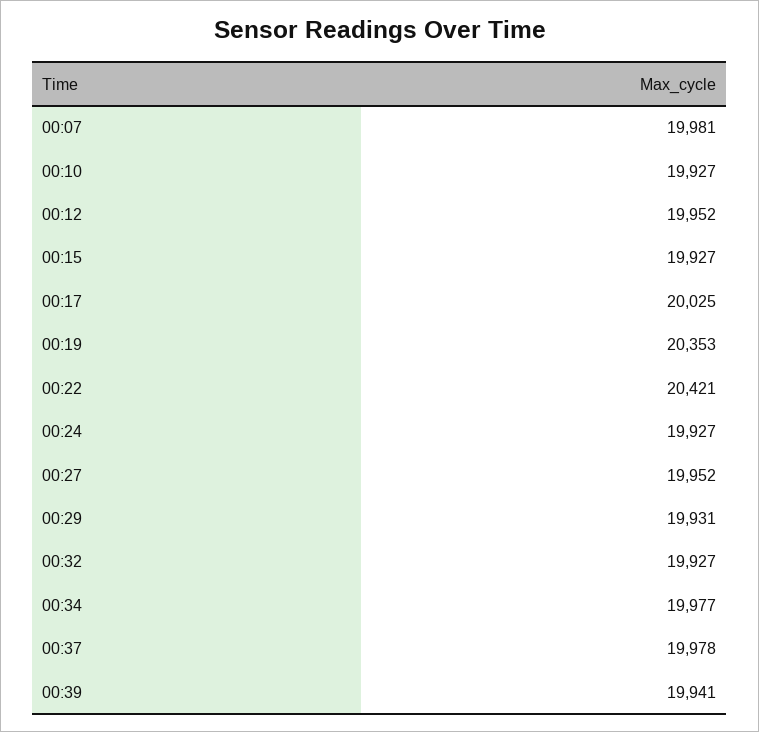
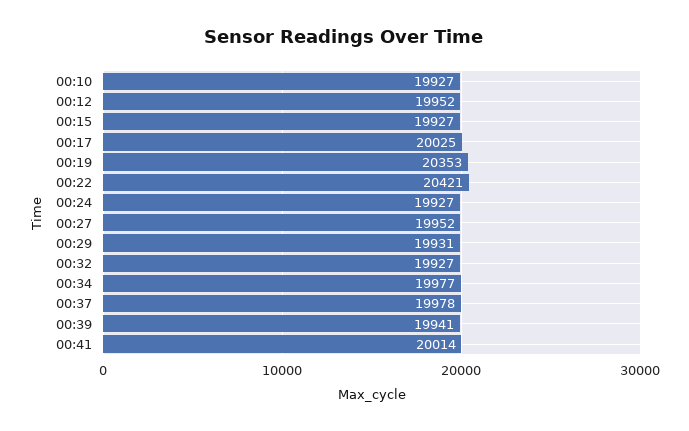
00:07: 19981 -> none
00:41: none -> 20014

